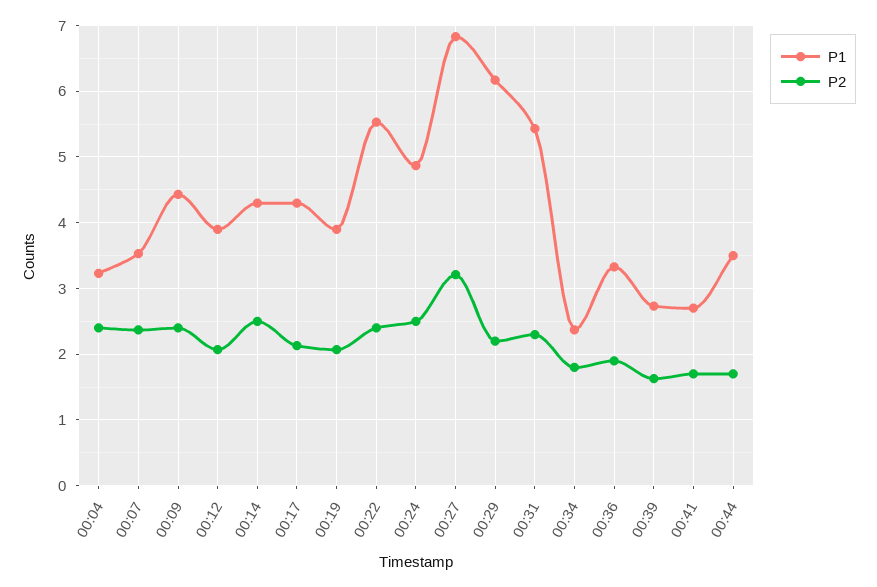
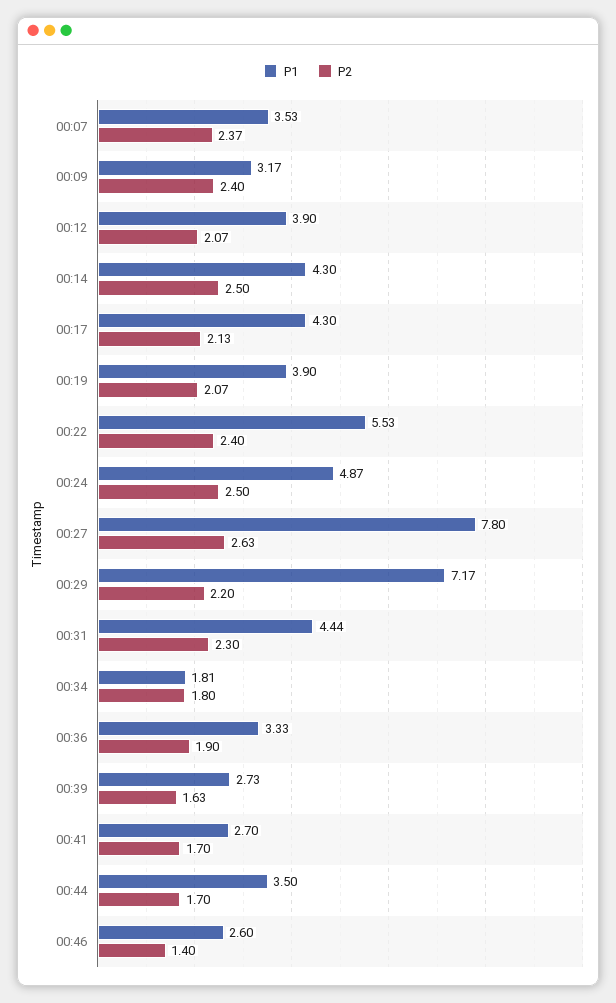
P1, 00:04: 3.2 -> none
P2, 00:04: 2.4 -> none
P1, 00:09: 4.4 -> 3.17
P1, 00:27: 6.8 -> 7.8
P2, 00:27: 3.2 -> 2.63
P1, 00:29: 6.2 -> 7.17
P1, 00:31: 5.4 -> 4.44
P1, 00:34: 2.4 -> 1.81
P1, 00:46: none -> 2.6
P2, 00:46: none -> 1.4

